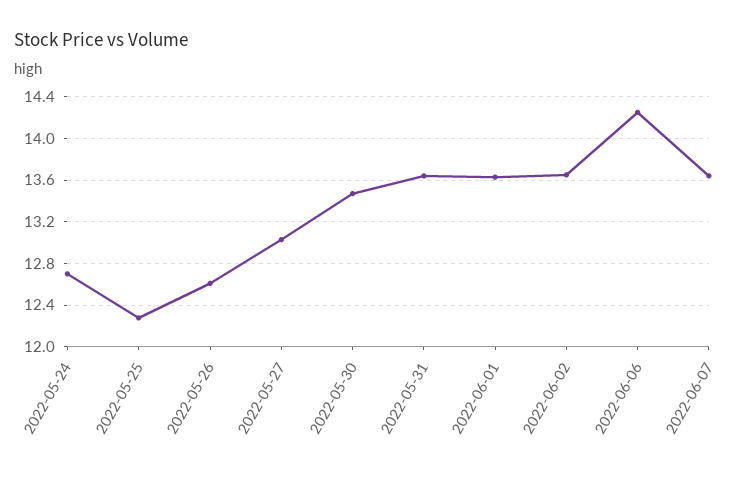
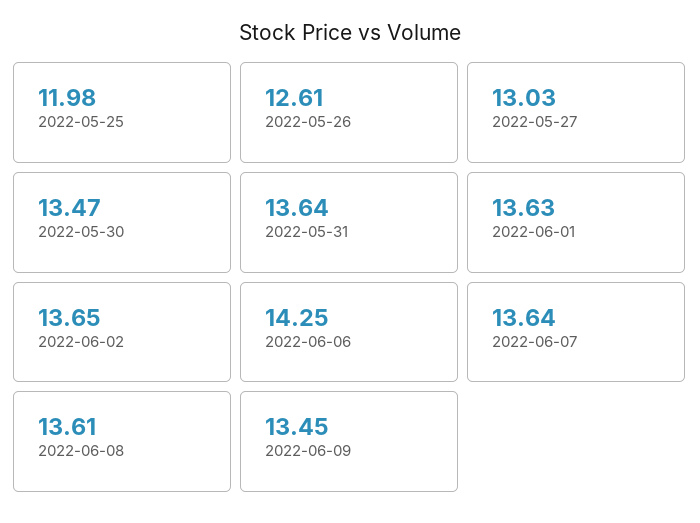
2022-05-24: 12.7 -> none
2022-05-25: 12.3 -> 11.98
2022-06-08: none -> 13.61
2022-06-09: none -> 13.45

